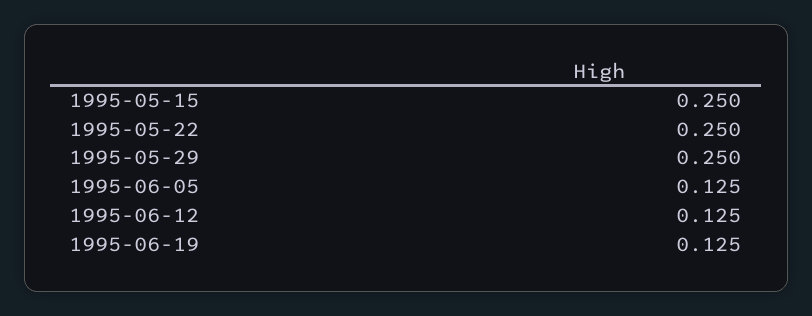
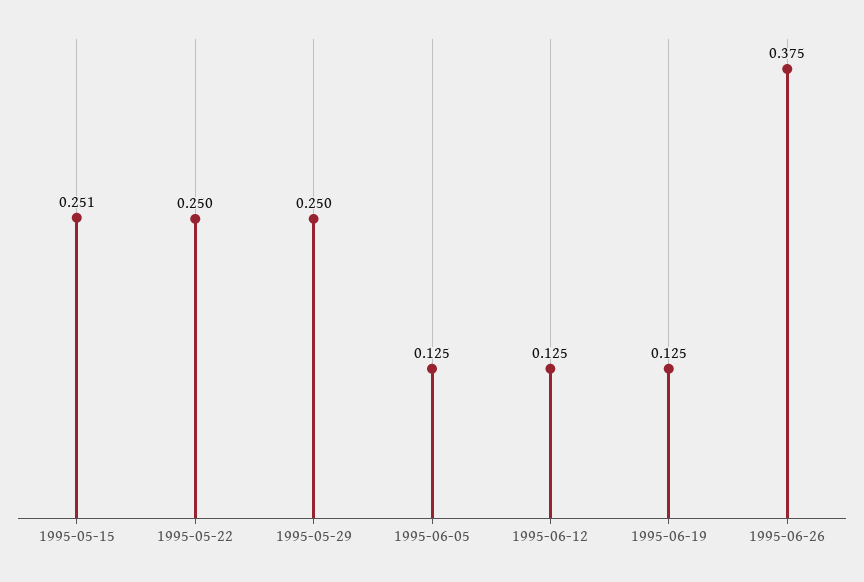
1995-05-15: 0.25 -> 0.251
1995-06-26: none -> 0.375

